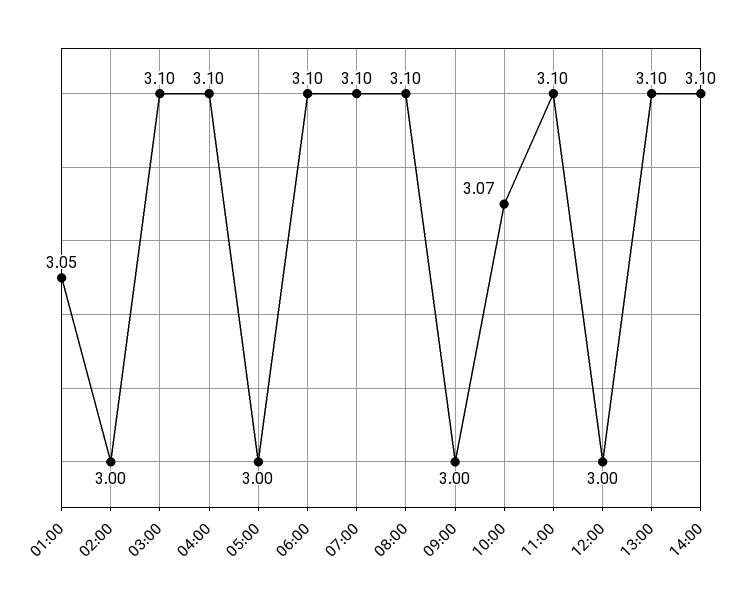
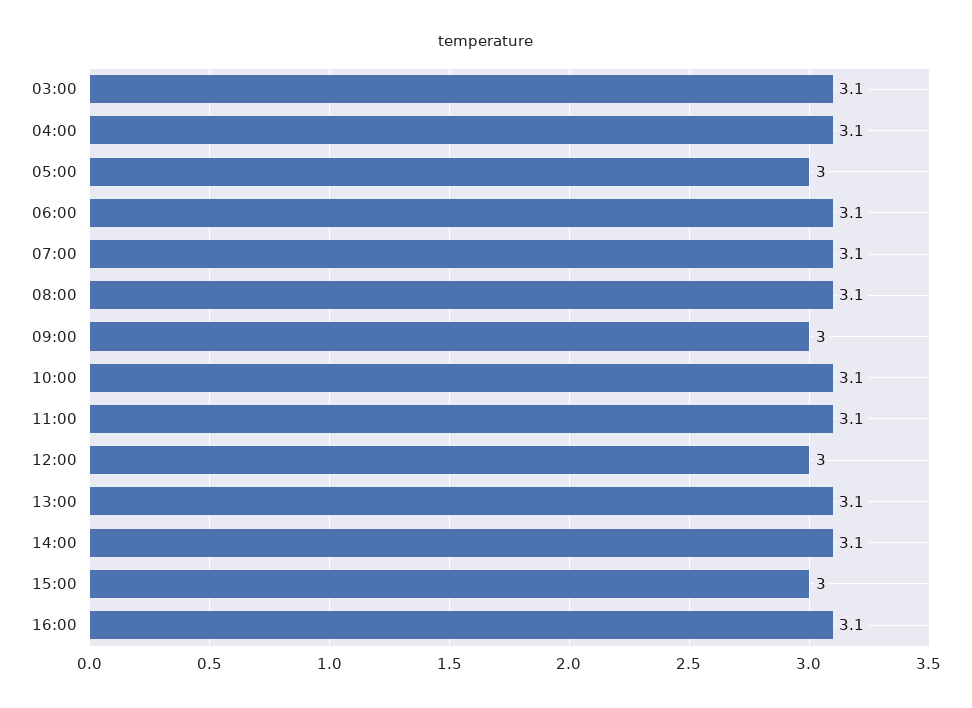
01:00: 3.05 -> none
02:00: 3 -> none
10:00: 3.07 -> 3.1
15:00: none -> 3
16:00: none -> 3.1

